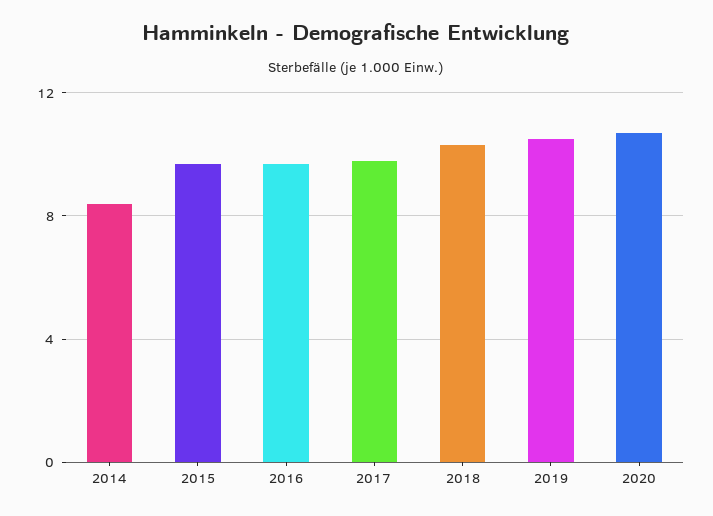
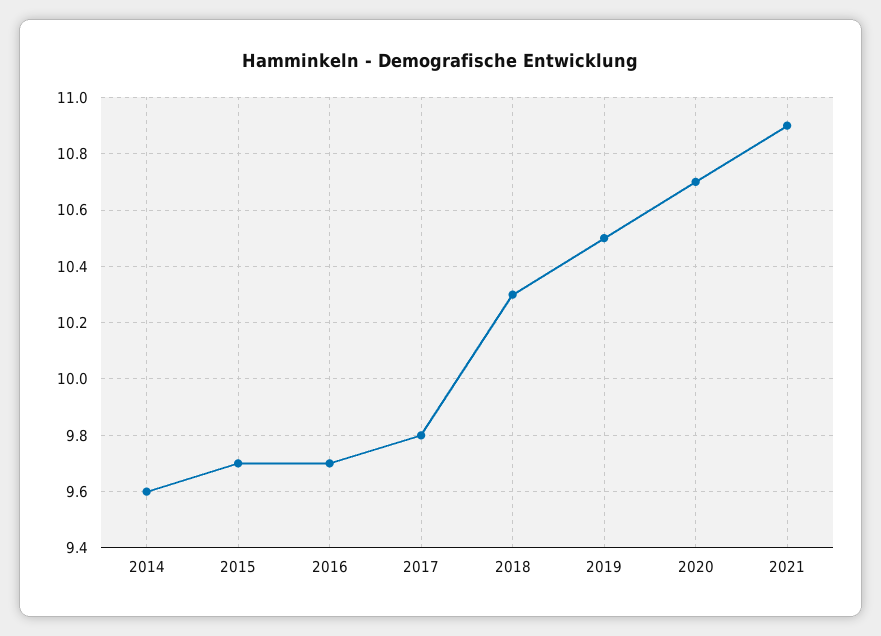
2014: 8.5 -> 9.6
2021: none -> 10.9

